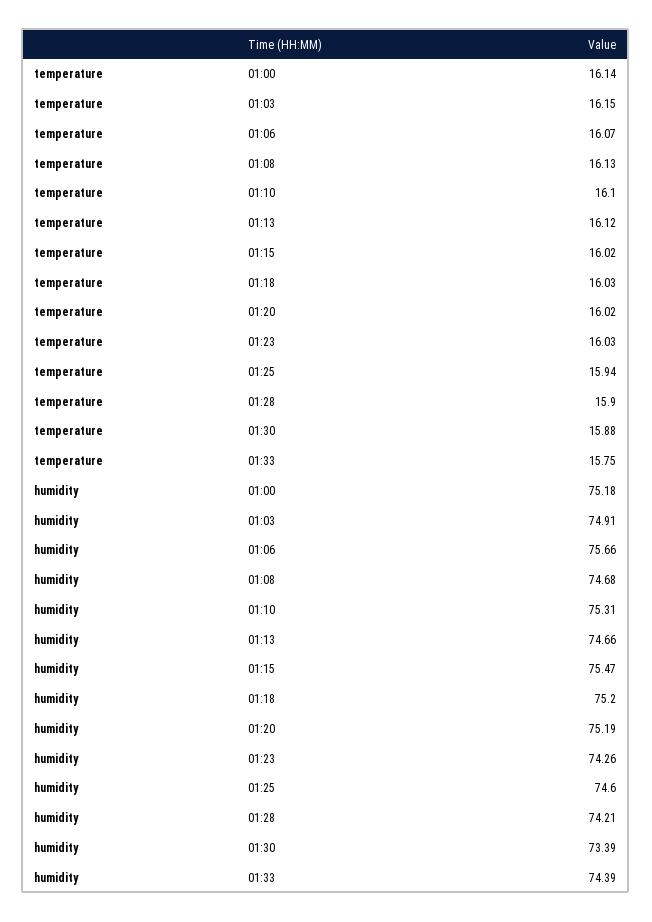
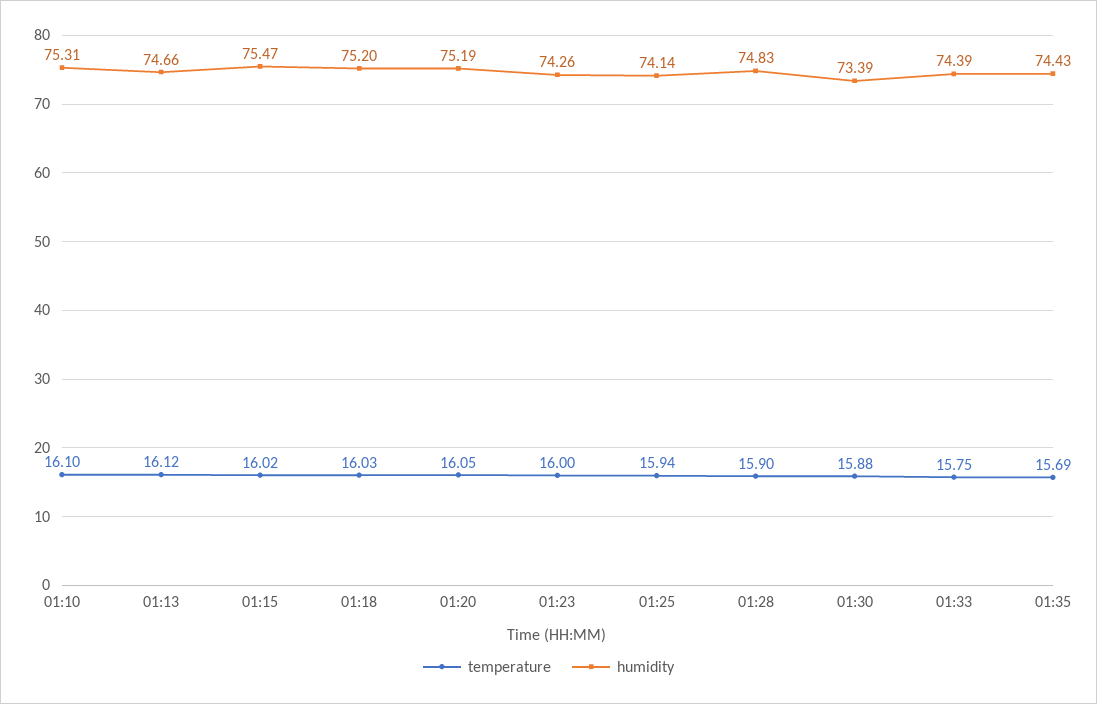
temperature, 01:00: 16.14 -> none
temperature, 01:03: 16.15 -> none
temperature, 01:06: 16.07 -> none
temperature, 01:08: 16.13 -> none
temperature, 01:20: 16.02 -> 16.05
temperature, 01:23: 16.03 -> 16
humidity, 01:00: 75.18 -> none
humidity, 01:03: 74.91 -> none
humidity, 01:06: 75.66 -> none
humidity, 01:08: 74.68 -> none
humidity, 01:25: 74.6 -> 74.14
humidity, 01:28: 74.21 -> 74.83
temperature, 01:35: none -> 15.69
humidity, 01:35: none -> 74.43

